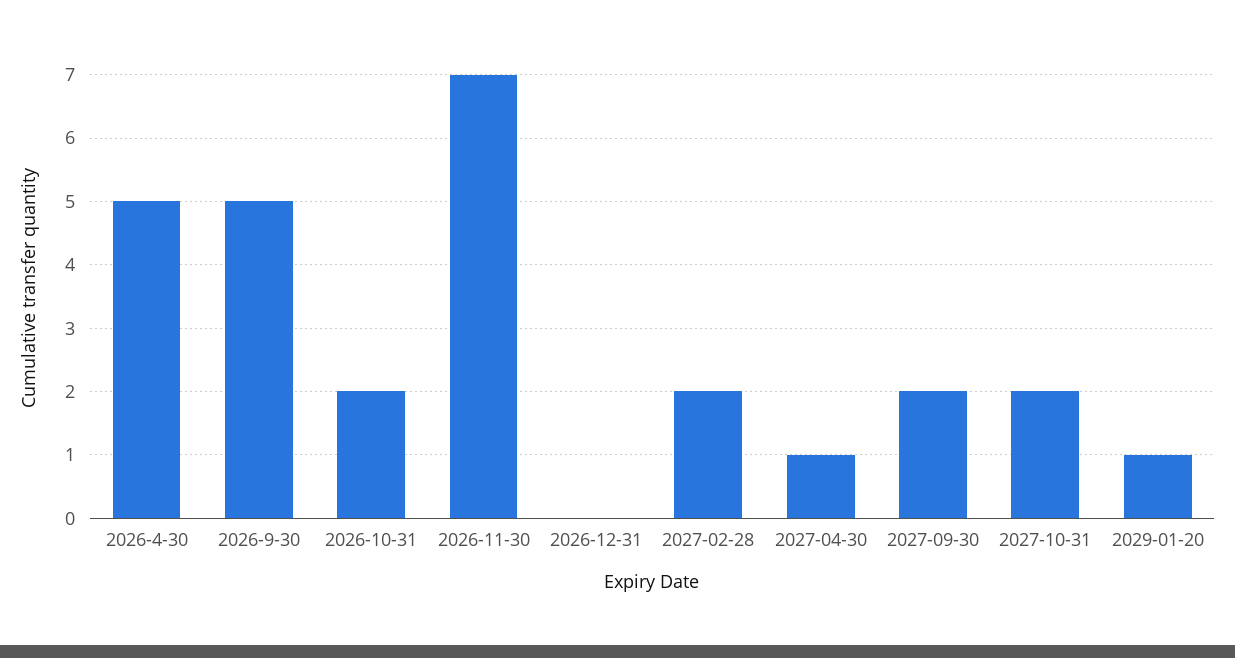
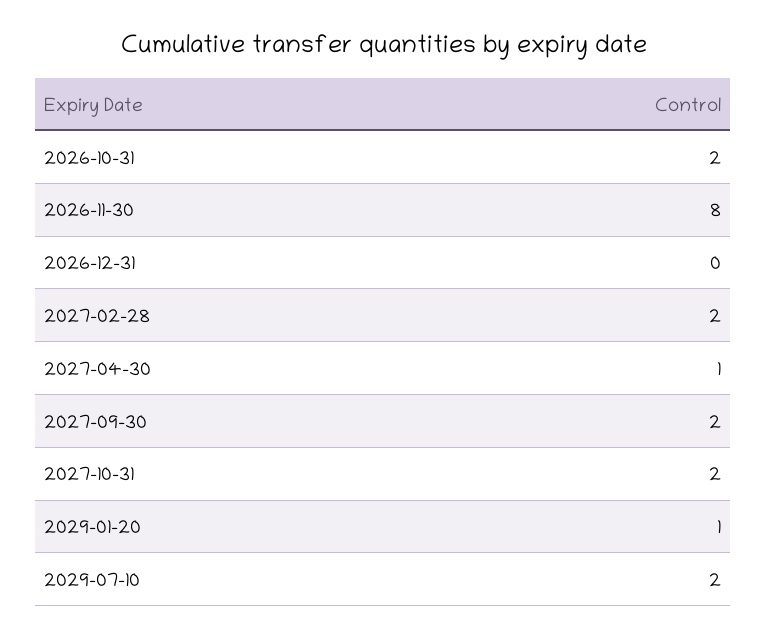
2026-4-30: 5 -> none
2026-9-30: 5 -> none
2026-11-30: 7 -> 8
2029-07-10: none -> 2

